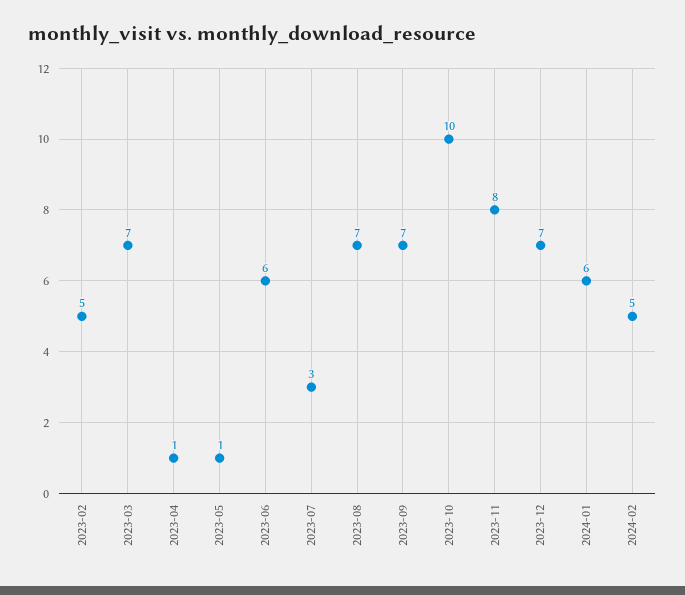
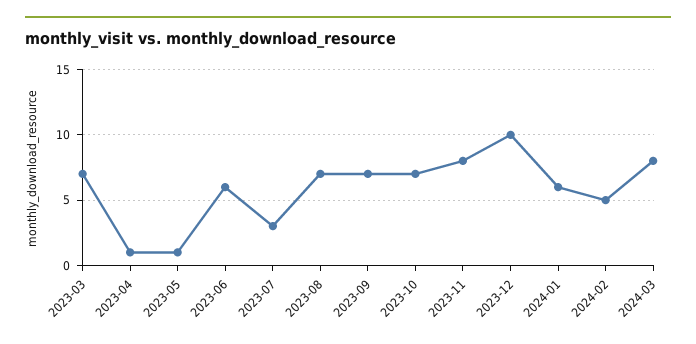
2023-02: 5 -> none
2023-10: 10 -> 7
2023-12: 7 -> 10
2024-03: none -> 8

